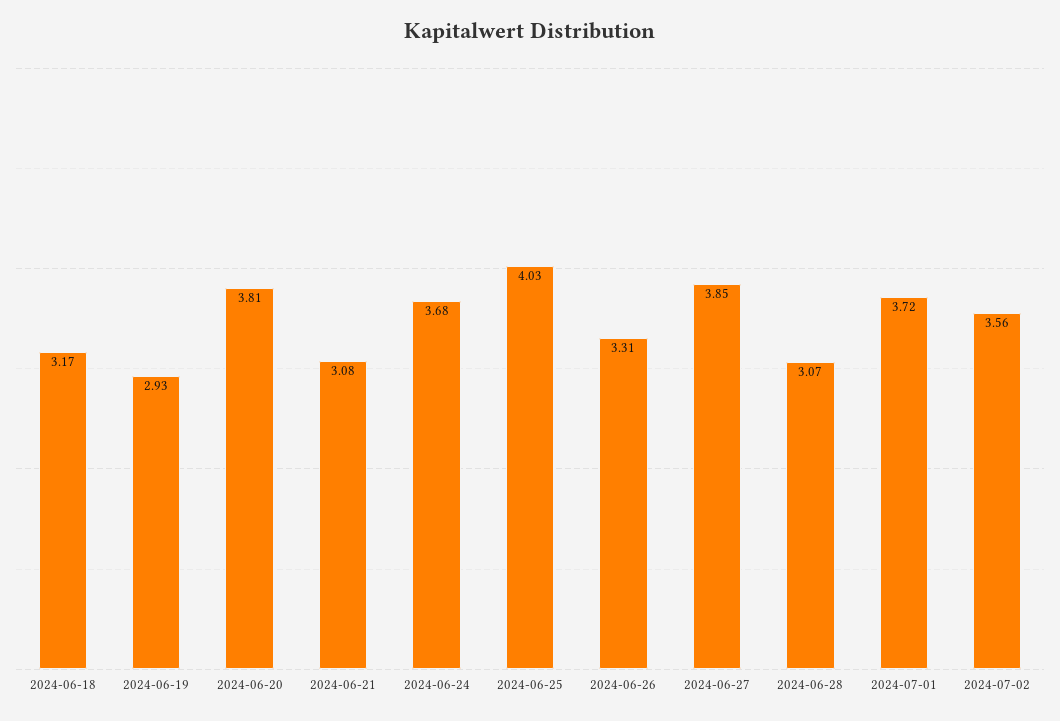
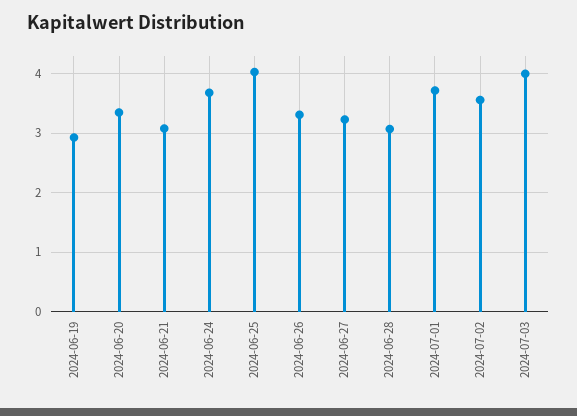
2024-06-18: 3.17 -> none
2024-06-20: 3.81 -> 3.4
2024-06-27: 3.85 -> 3.2
2024-07-03: none -> 4

